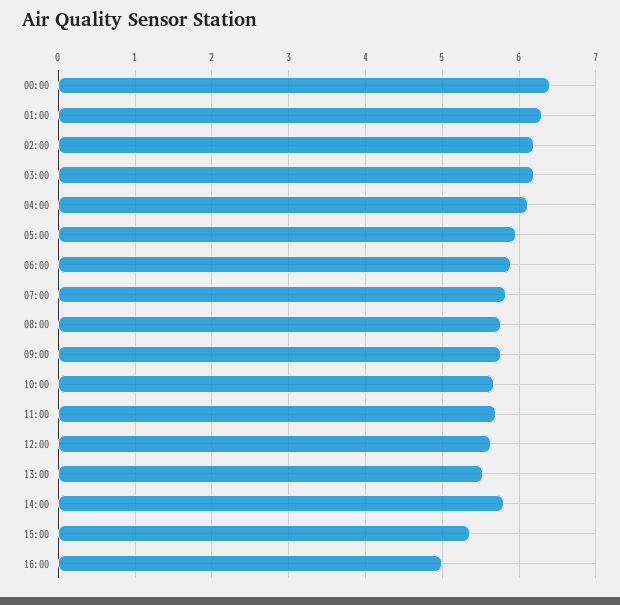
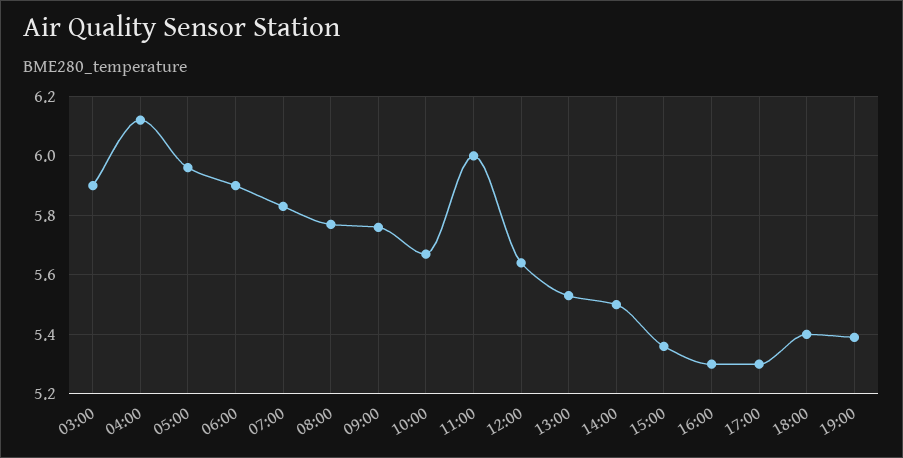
00:00: 6.4 -> none
01:00: 6.3 -> none
02:00: 6.2 -> none
03:00: 6.2 -> 5.9
11:00: 5.7 -> 6
14:00: 5.8 -> 5.5
16:00: 5 -> 5.3
17:00: none -> 5.3
18:00: none -> 5.4
19:00: none -> 5.4

